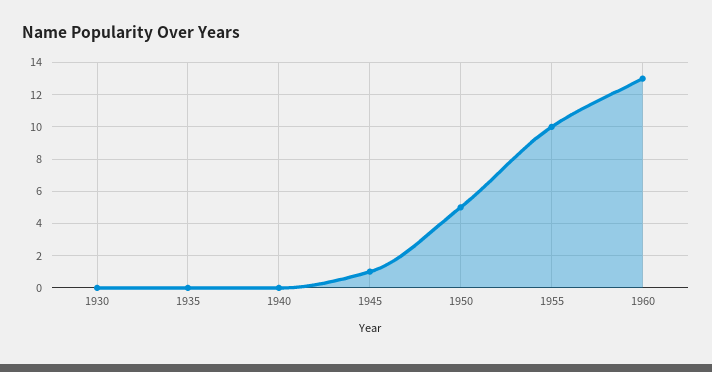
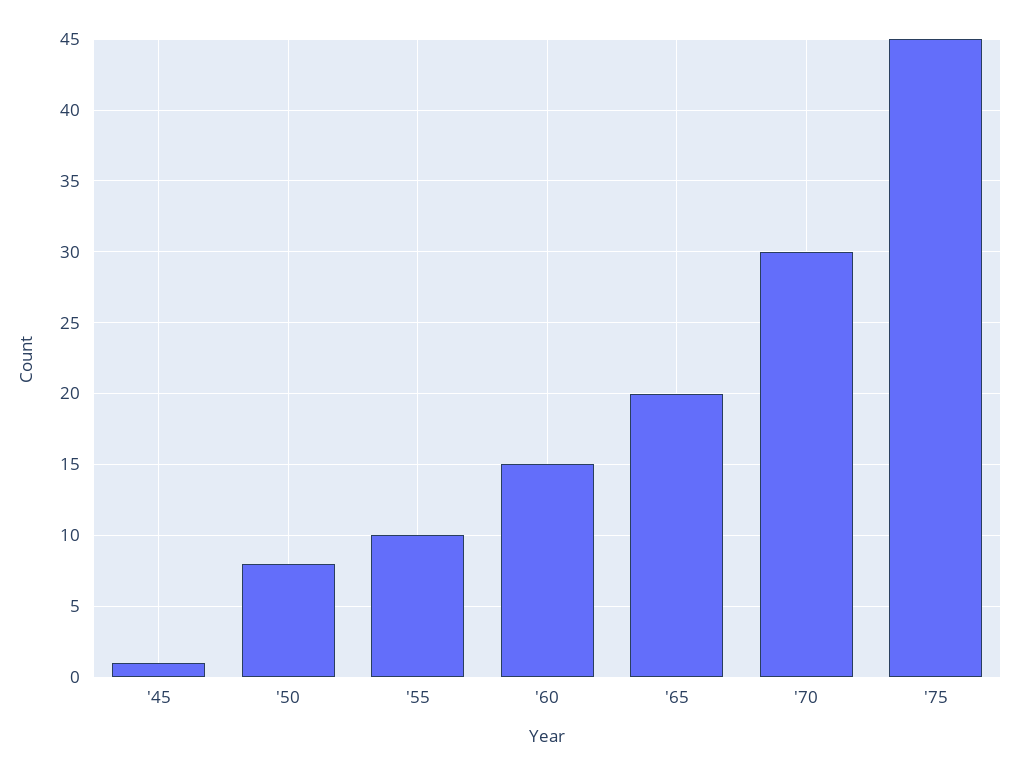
1930: 0 -> none
1935: 0 -> none
1940: 0 -> none
1950: 5 -> 8
1960: 13 -> 15
'65: none -> 20
'70: none -> 30
'75: none -> 45

